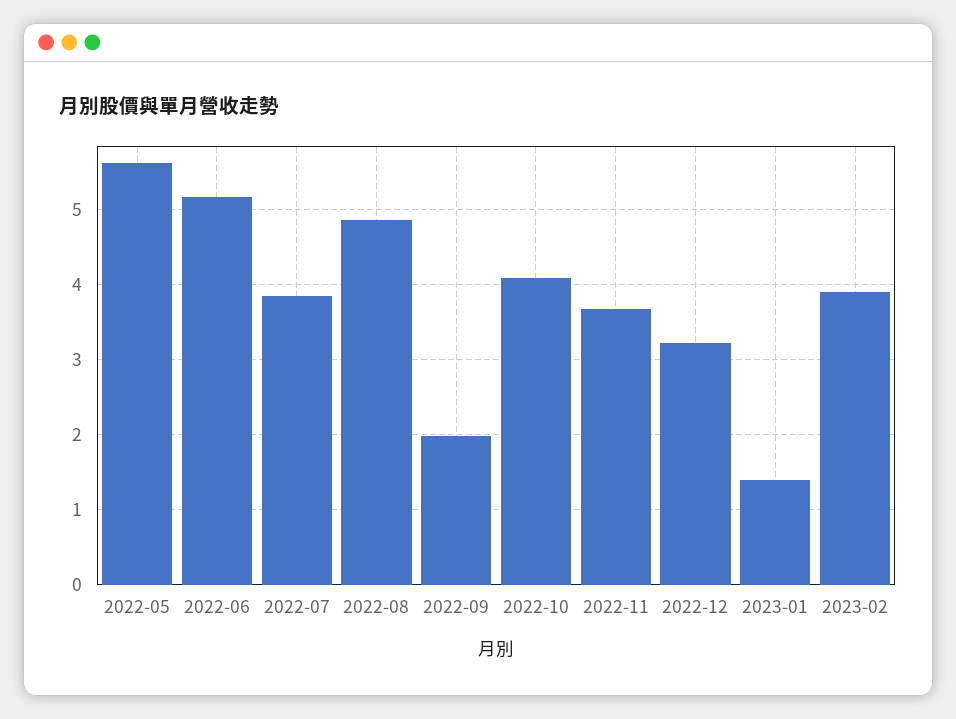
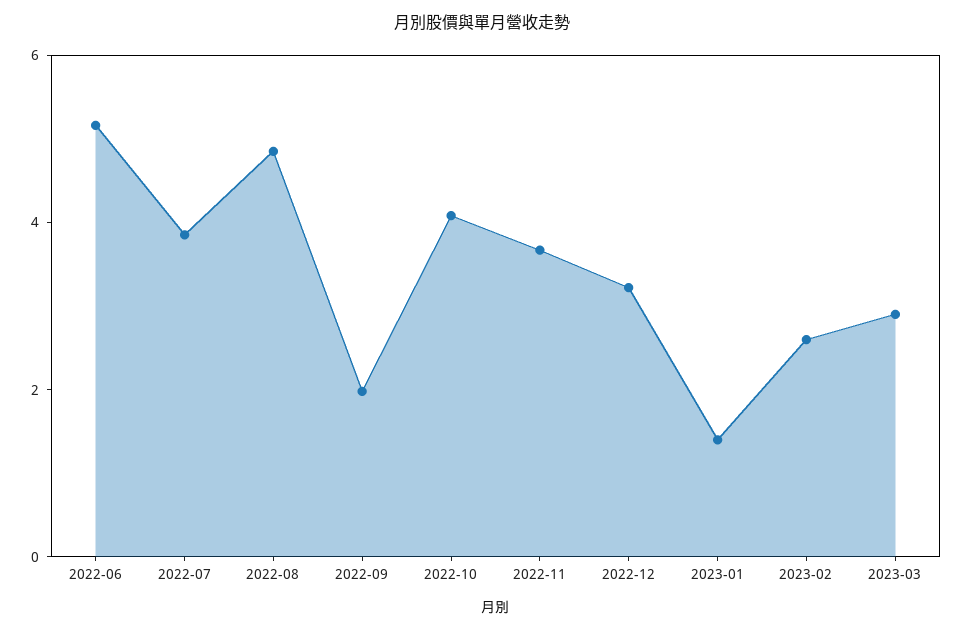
2022-05: 5.6 -> none
2023-02: 3.9 -> 2.5
2023-03: none -> 3

